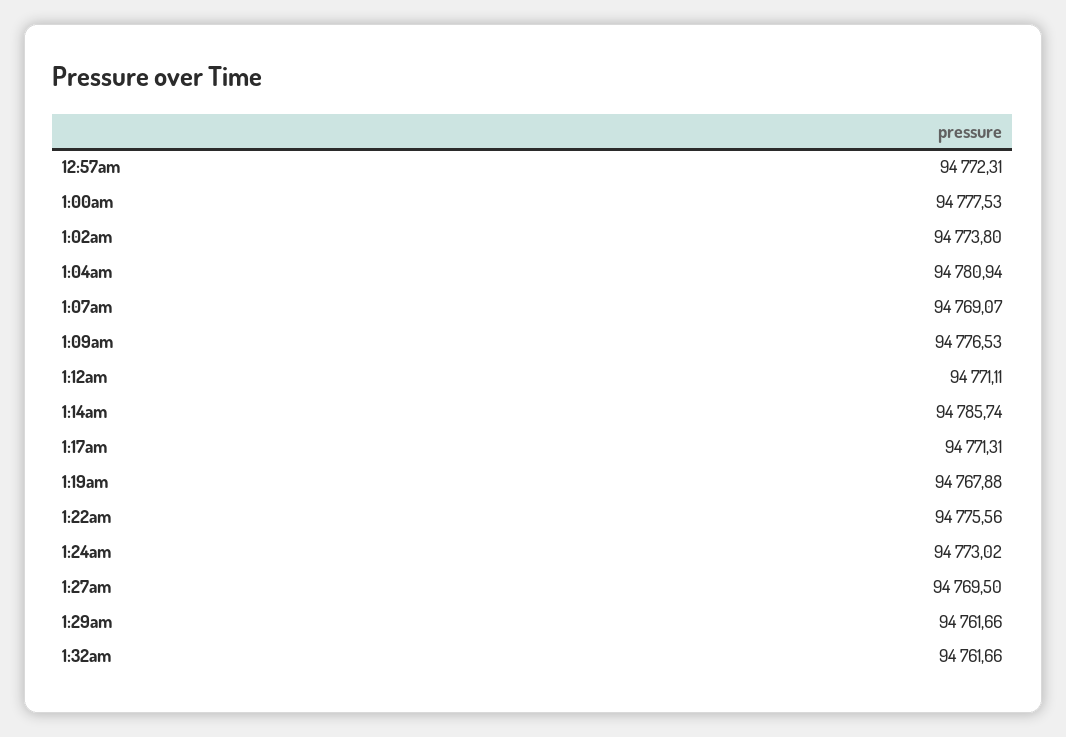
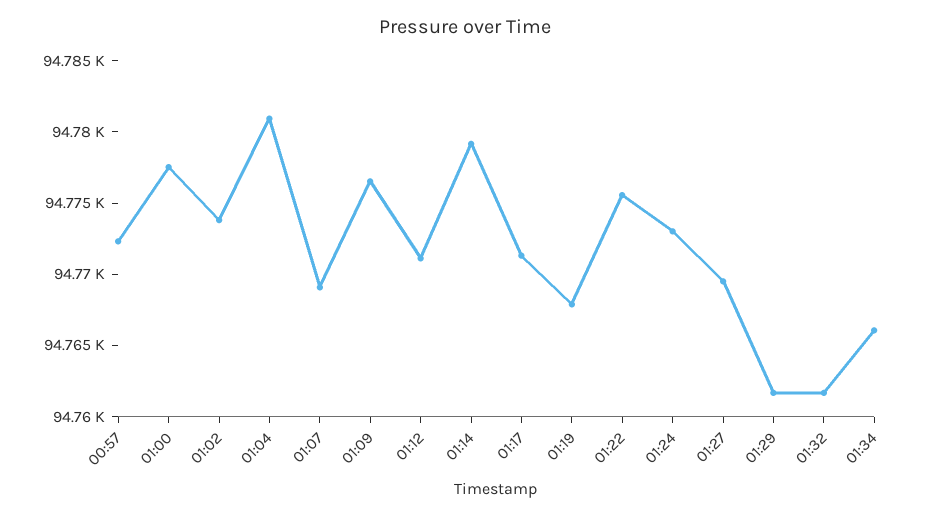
1:14am: 94785.74 -> 94779
01:34: none -> 94766

